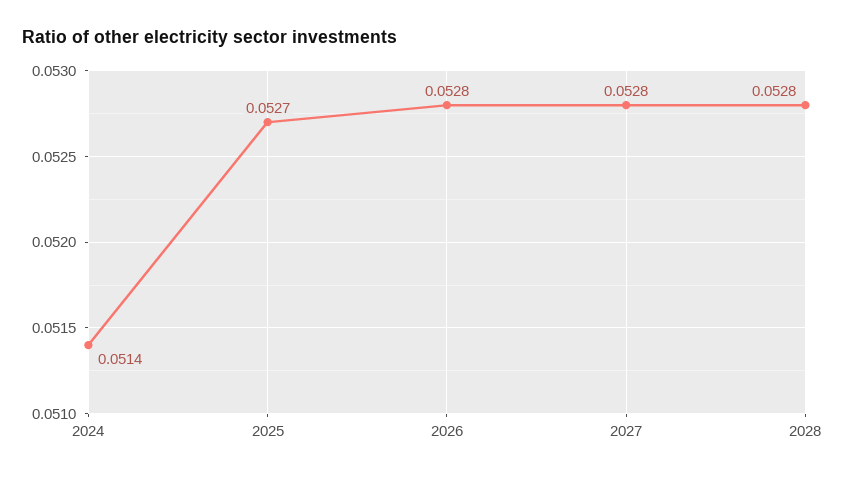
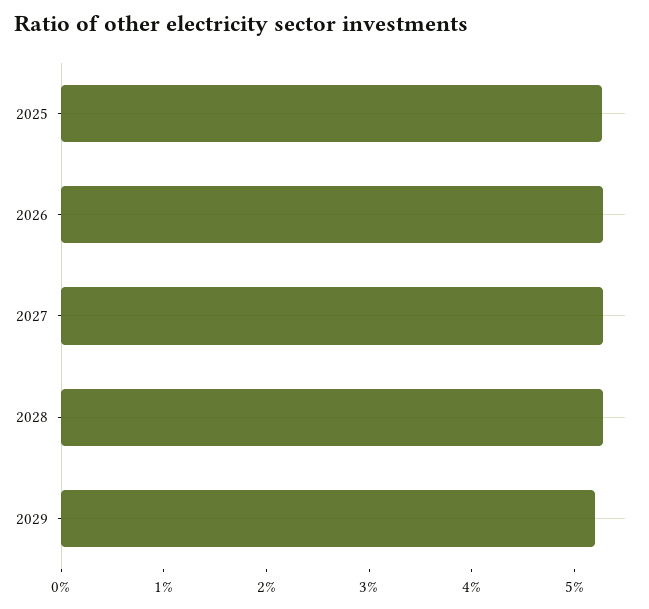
2024: 0.0514 -> none
2029: none -> 0.052

